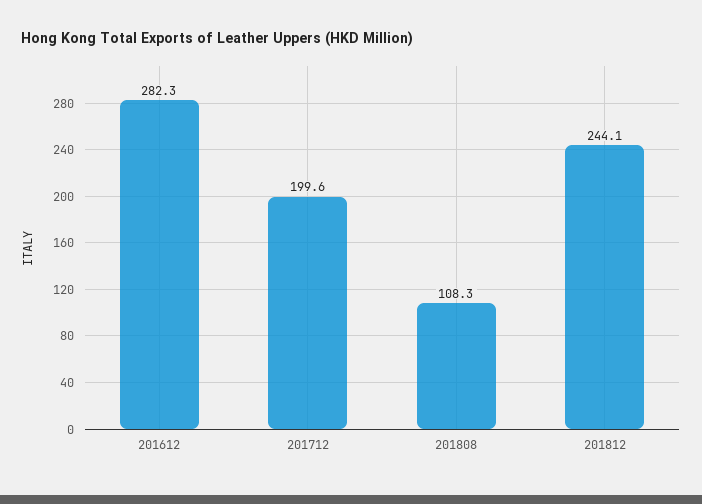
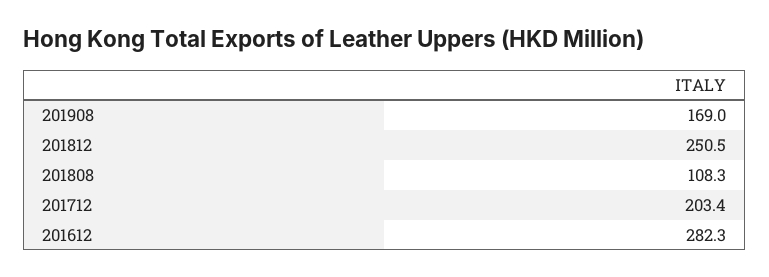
201712: 199.6 -> 203.4
201812: 244.1 -> 250.5
201908: none -> 169

